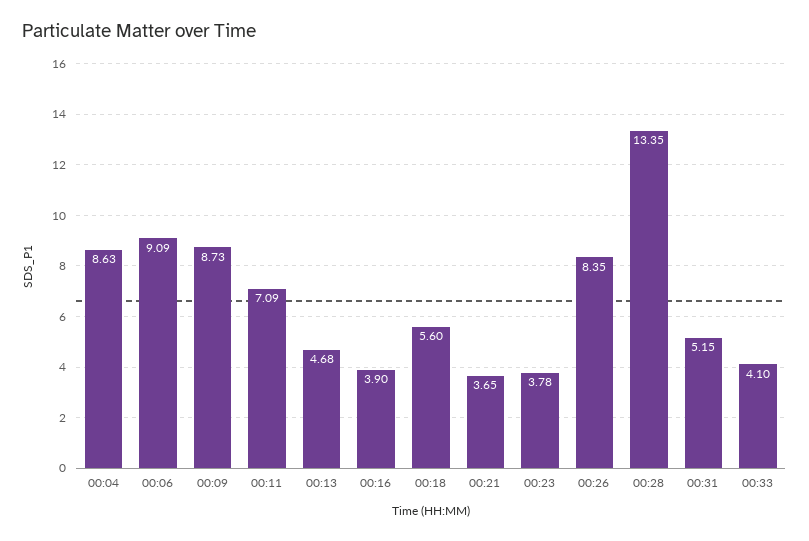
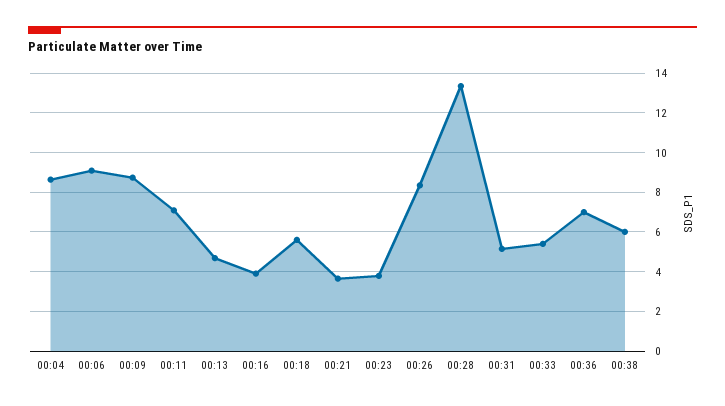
00:33: 4.1 -> 5.5
00:36: none -> 7
00:38: none -> 6

